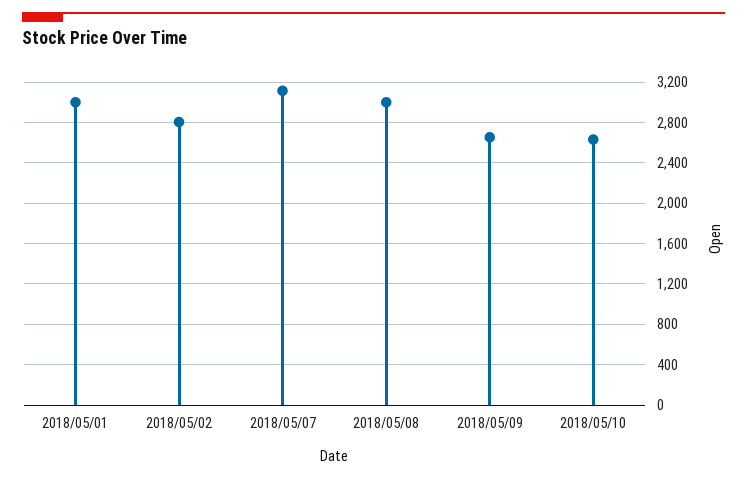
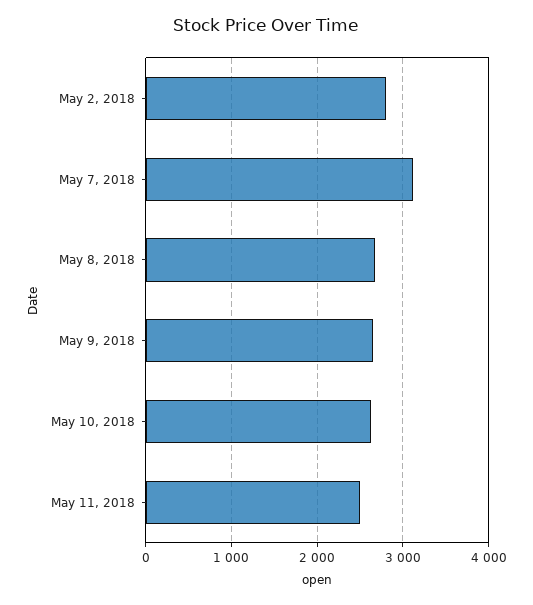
2018/05/01: 3000 -> none
2018/05/08: 3000 -> 2700
May 11, 2018: none -> 2500

